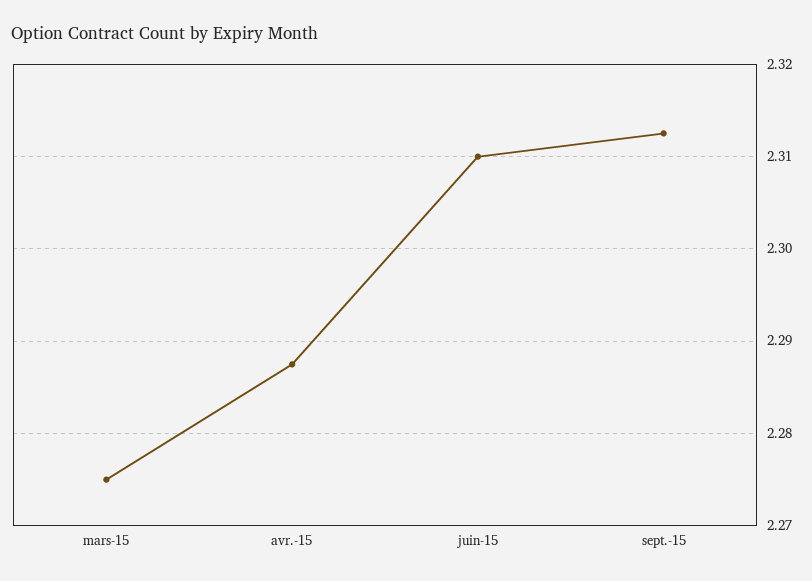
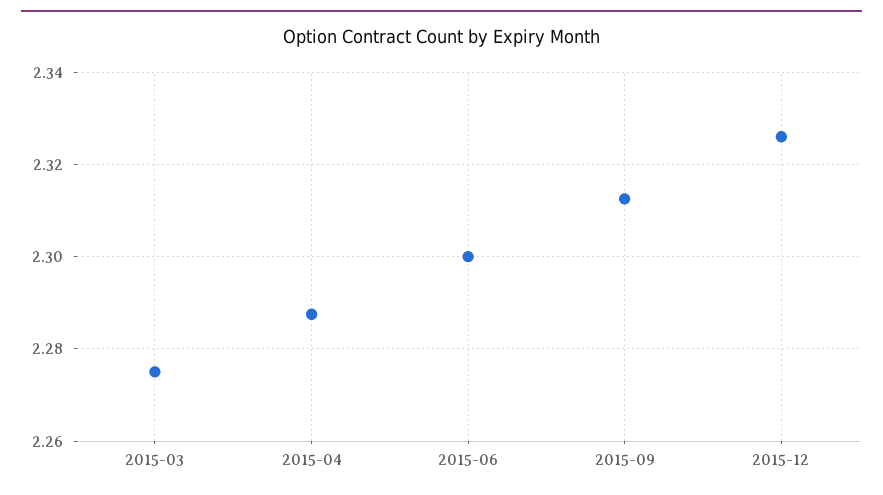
juin-15: 2.31 -> 2.3
2015-12: none -> 2.326

